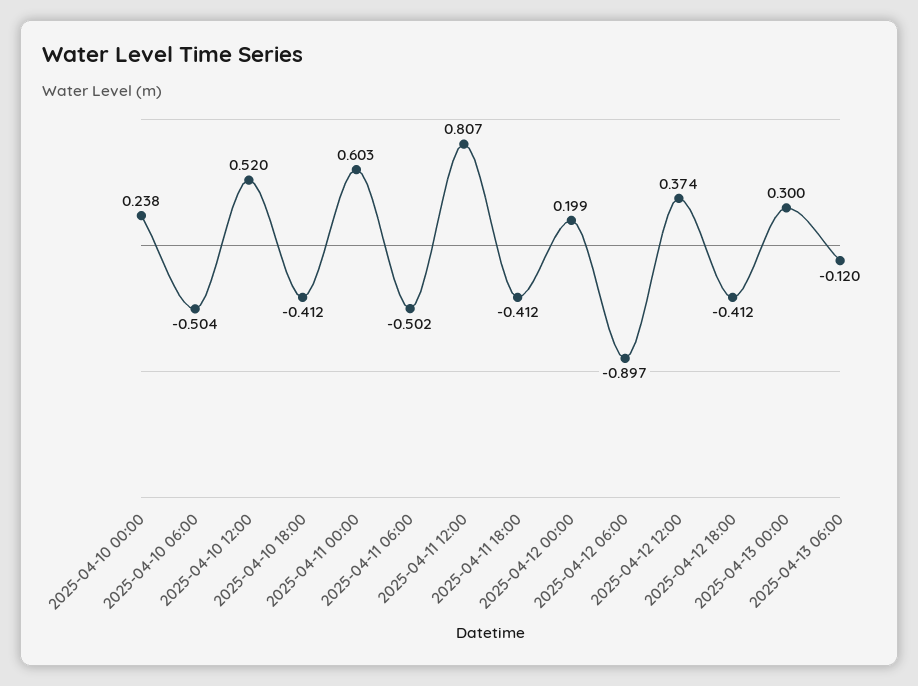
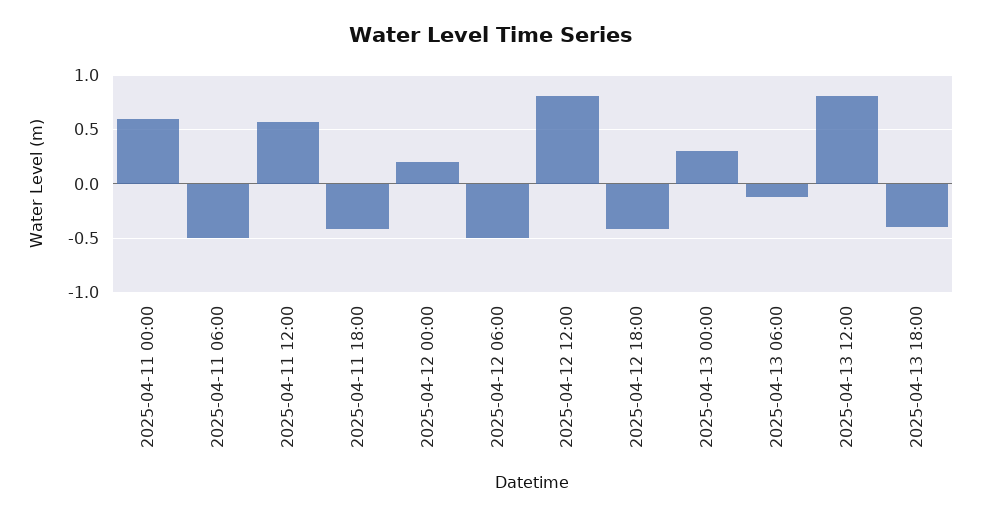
2025-04-10 00:00: 0.238 -> none
2025-04-10 06:00: -0.504 -> none
2025-04-10 12:00: 0.52 -> none
2025-04-10 18:00: -0.412 -> none
2025-04-11 12:00: 0.807 -> 0.6
2025-04-12 06:00: -0.897 -> -0.5
2025-04-12 12:00: 0.374 -> 0.8
2025-04-13 12:00: none -> 0.8
2025-04-13 18:00: none -> -0.4

